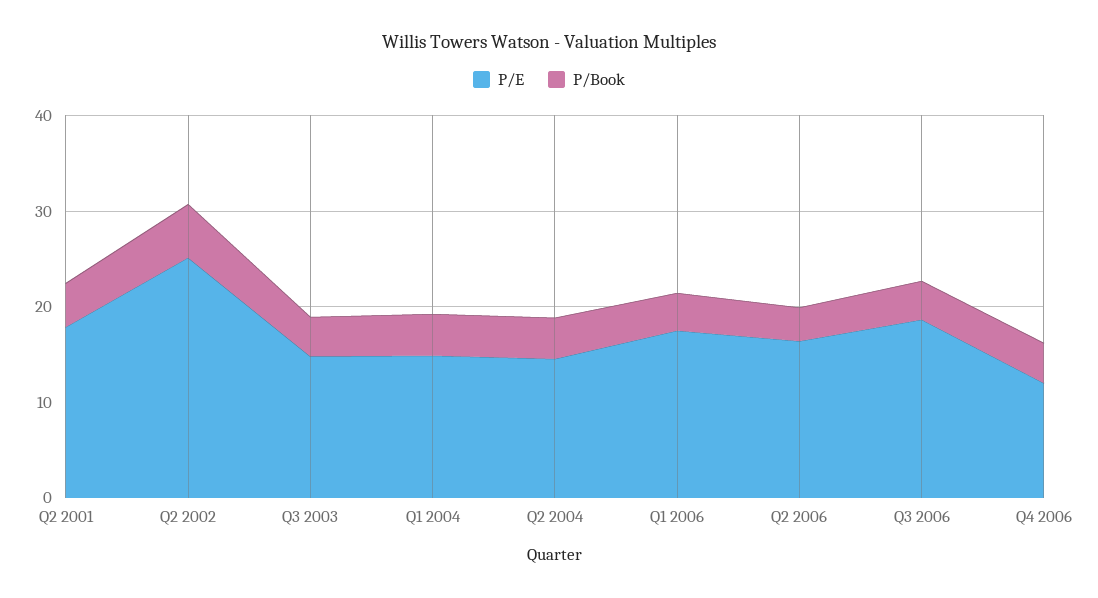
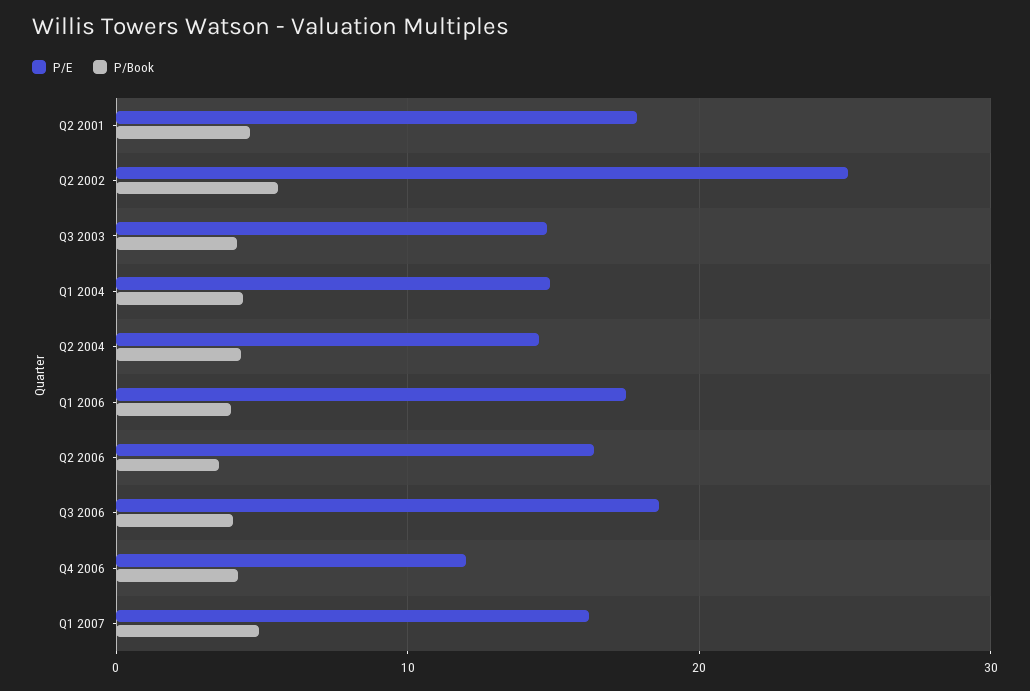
P/E, Q1 2007: none -> 16
P/Book, Q1 2007: none -> 5

